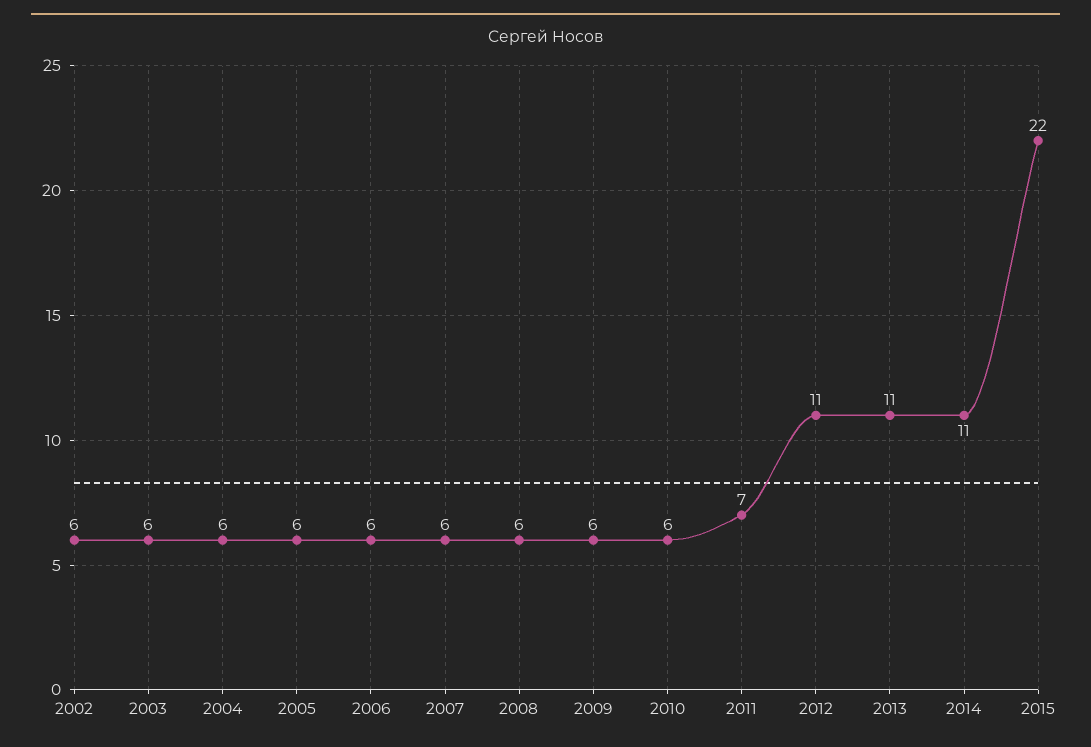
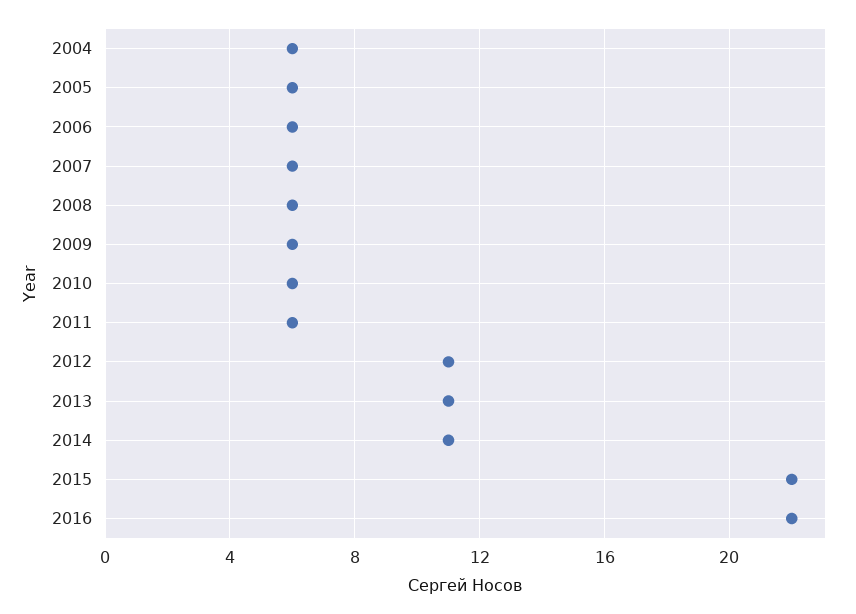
2002: 6 -> none
2003: 6 -> none
2011: 7 -> 6
2016: none -> 22

